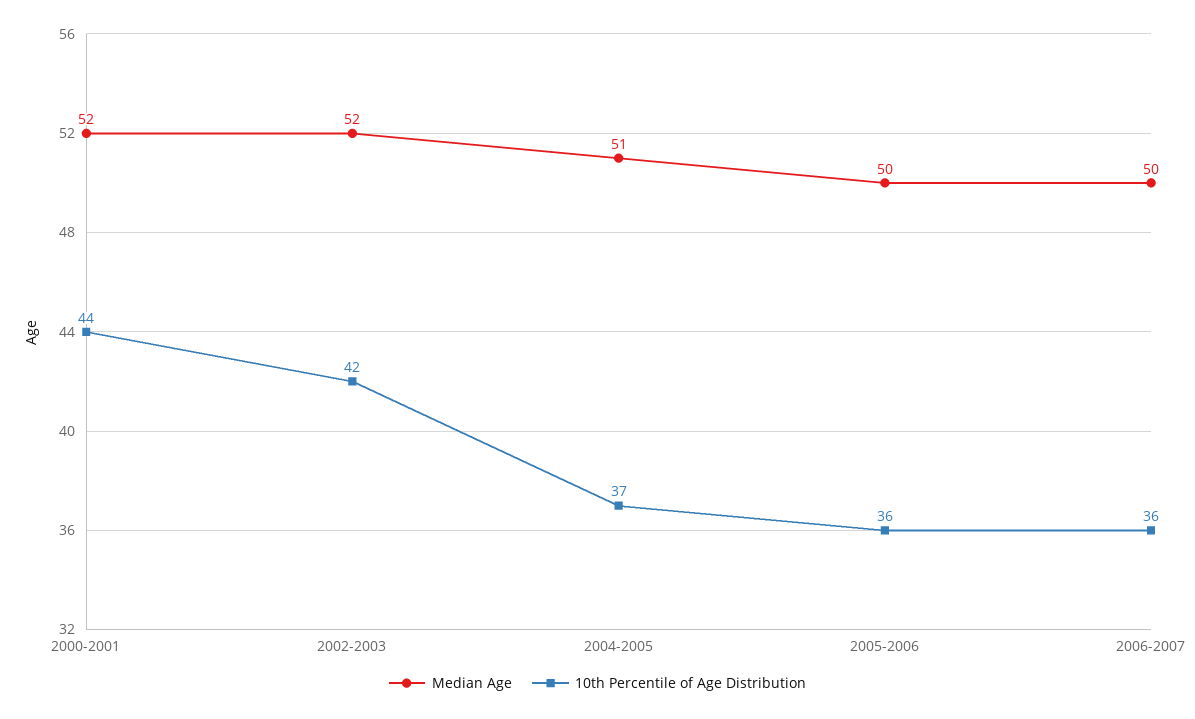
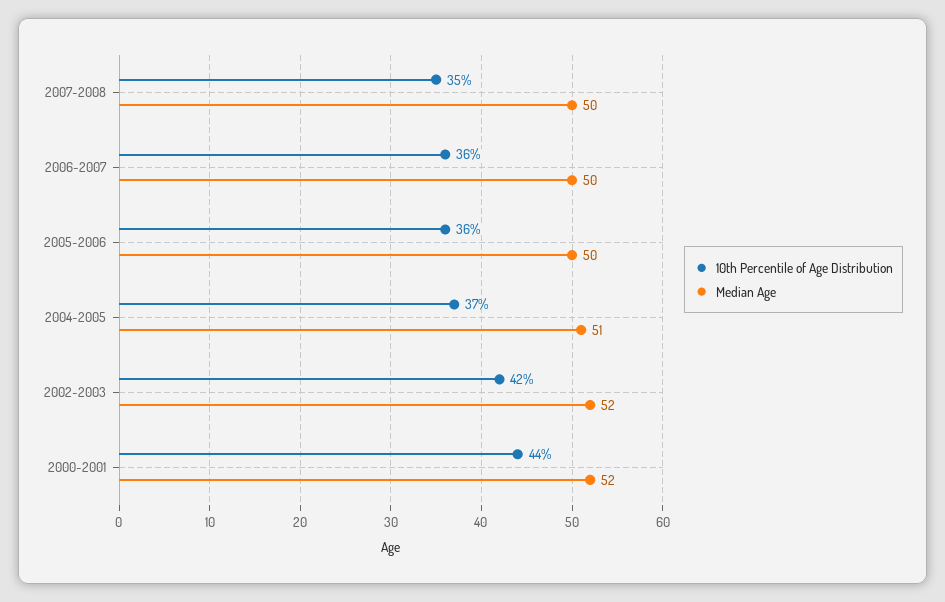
10th Percentile of Age Distribution, 2007-2008: none -> 35
Median Age, 2007-2008: none -> 50

